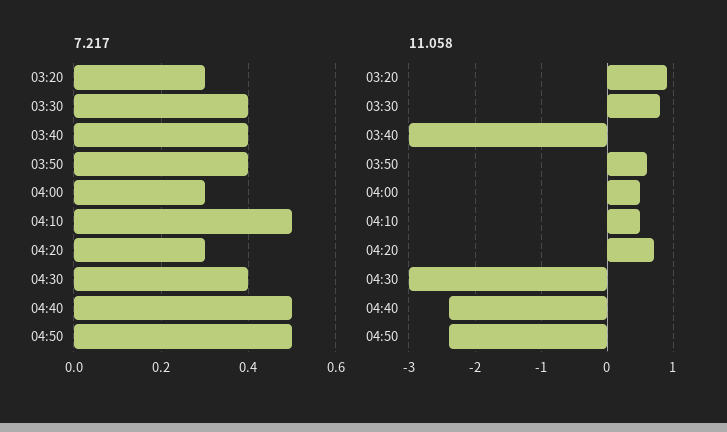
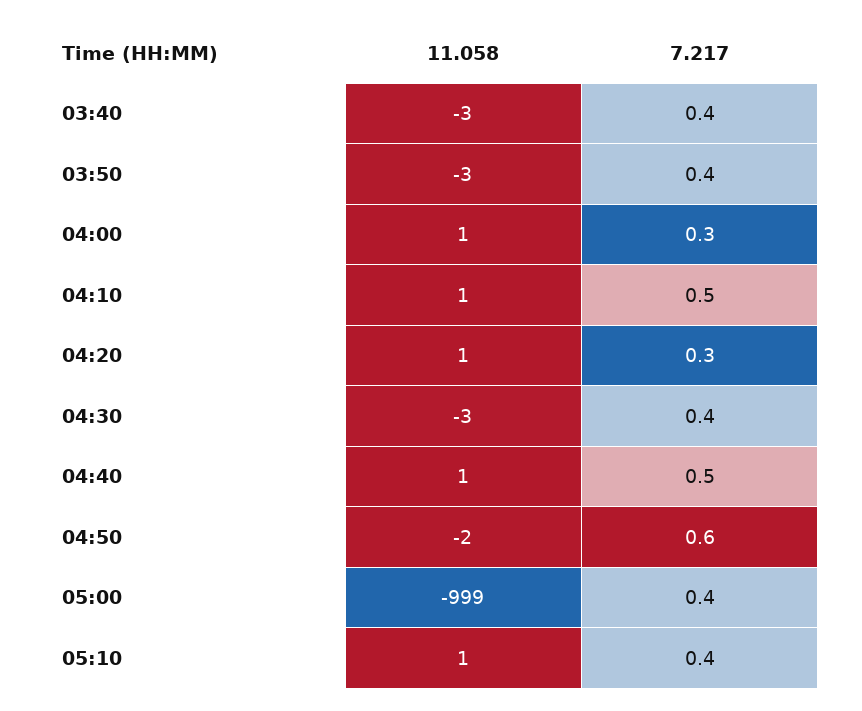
7.217, 03:20: 0.3 -> none
7.217, 03:30: 0.4 -> none
7.217, 04:50: 0.5 -> 0.6
11.058, 03:20: 0.9 -> none
11.058, 03:30: 0.8 -> none
11.058, 03:50: 0.6 -> -3
11.058, 04:40: -2.4 -> 1
11.058, 05:00: none -> -999
7.217, 05:00: none -> 0.4
11.058, 05:10: none -> 1
7.217, 05:10: none -> 0.4

